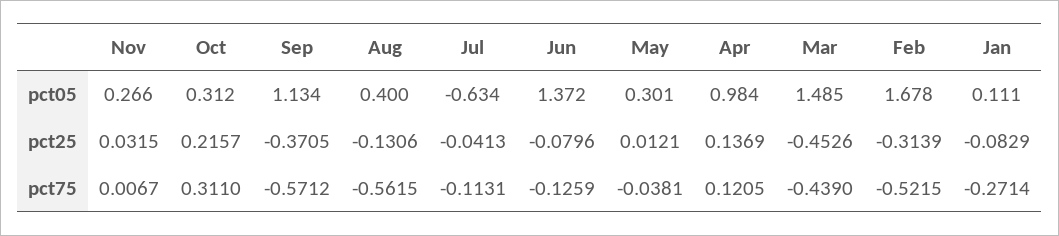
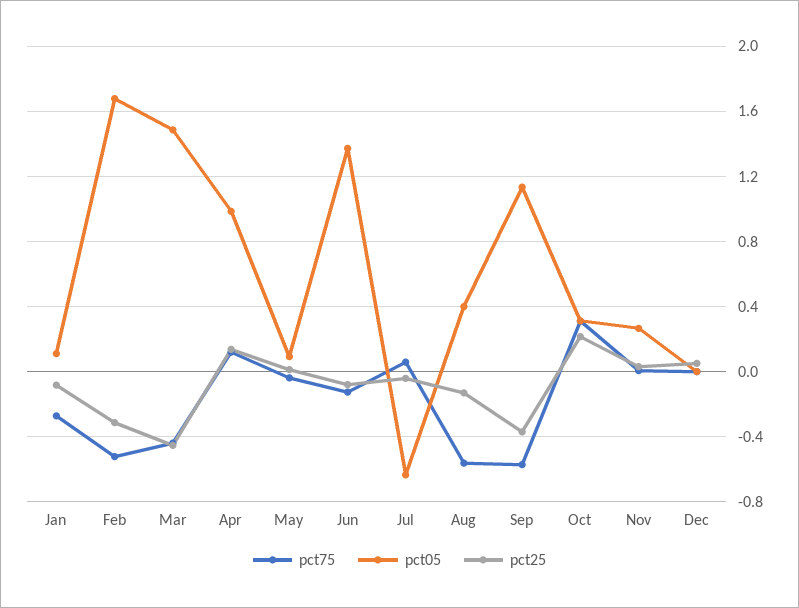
pct05, May: 0.301 -> 0.1
pct75, Jul: -0.1131 -> 0.05
pct75, Dec: none -> 0
pct05, Dec: none -> 0
pct25, Dec: none -> 0.05

